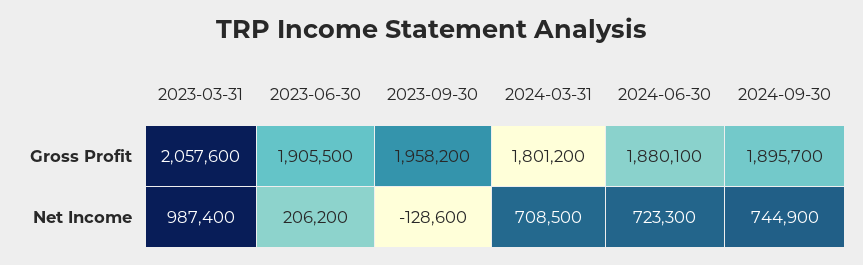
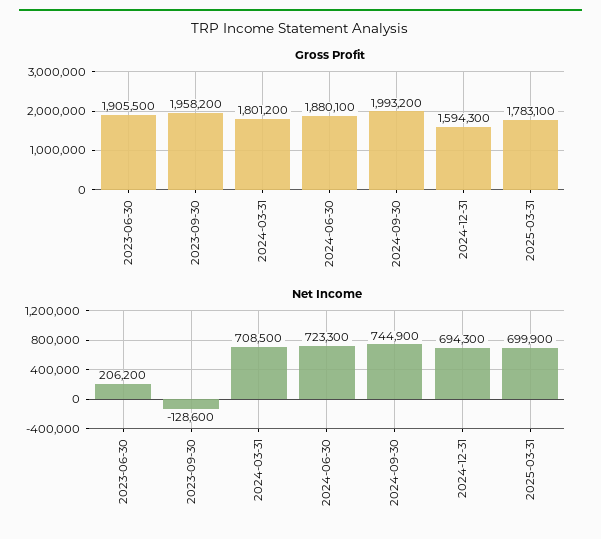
Gross Profit, 2023-03-31: 2057600 -> none
Gross Profit, 2024-09-30: 1895700 -> 1993200
Net Income, 2023-03-31: 987400 -> none
Gross Profit, 2024-12-31: none -> 1594300
Gross Profit, 2025-03-31: none -> 1783100
Net Income, 2024-12-31: none -> 694300
Net Income, 2025-03-31: none -> 699900

